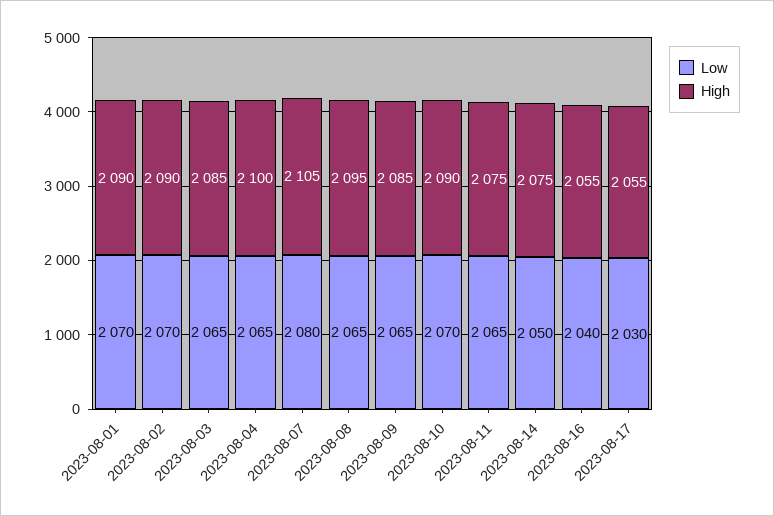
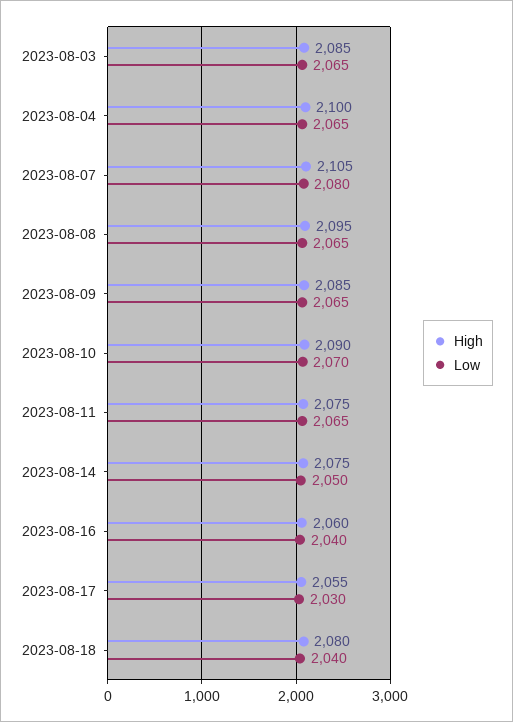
Low, 2023-08-01: 2070 -> none
High, 2023-08-01: 2090 -> none
Low, 2023-08-02: 2070 -> none
High, 2023-08-02: 2090 -> none
High, 2023-08-16: 2055 -> 2060
High, 2023-08-18: none -> 2080
Low, 2023-08-18: none -> 2040

